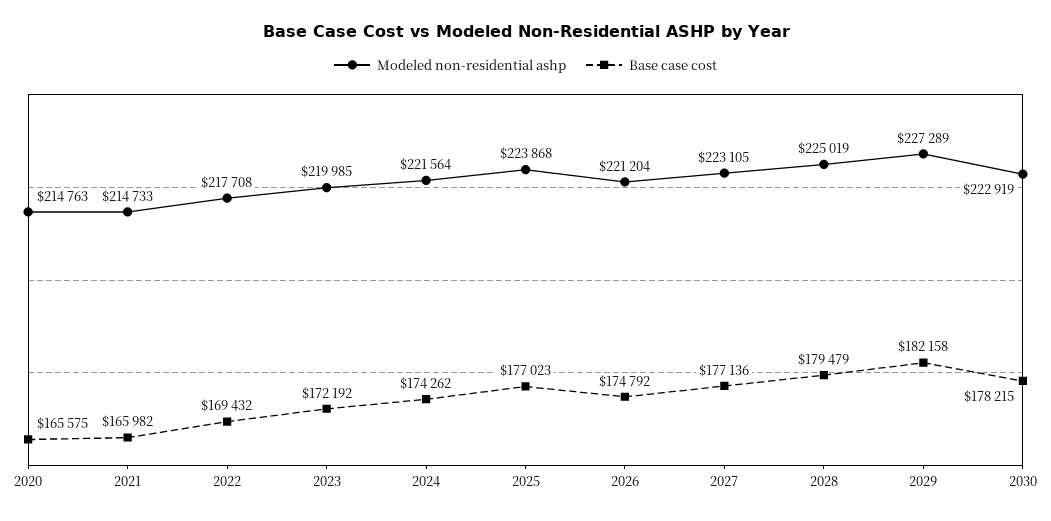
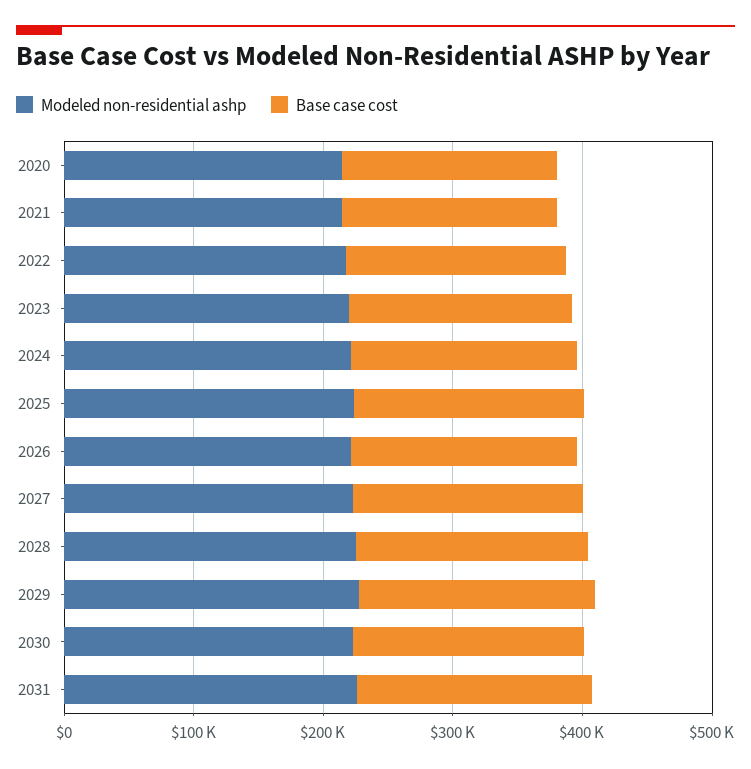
Modeled non-residential ashp, 2031: none -> 220000
Base case cost, 2031: none -> 180000

